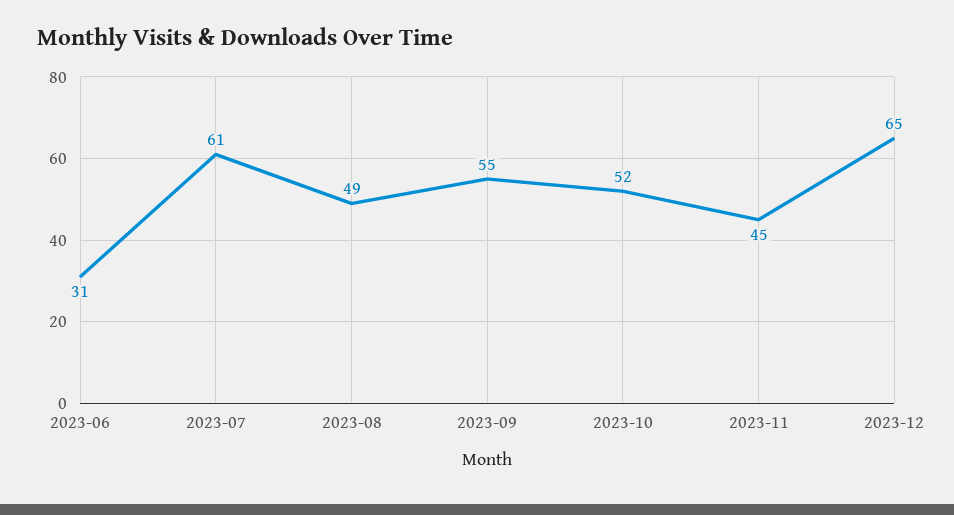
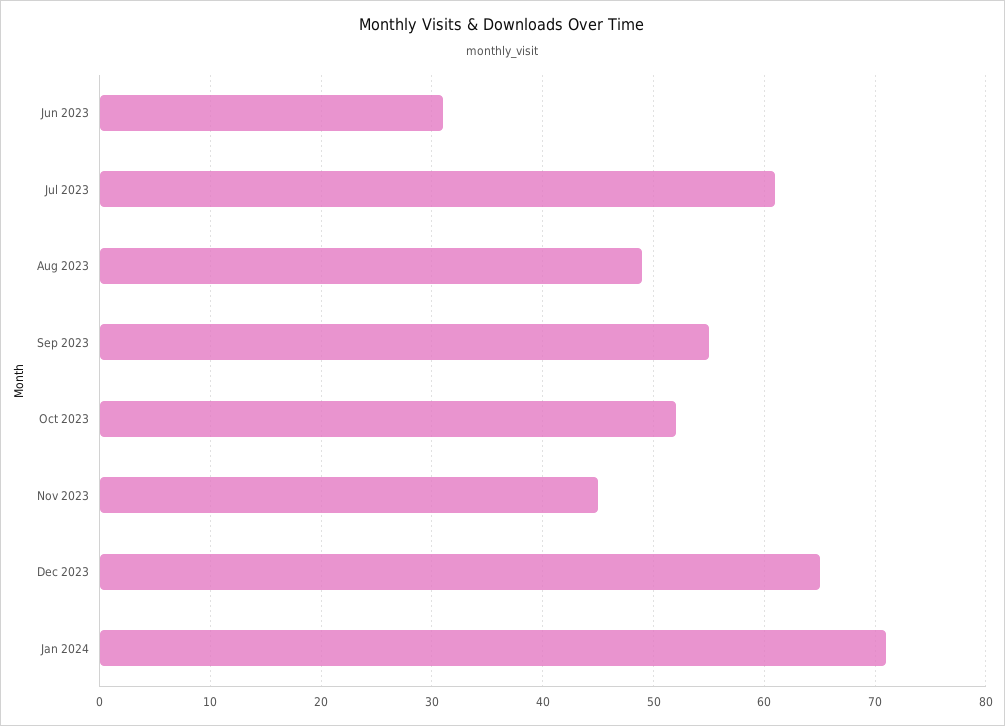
Jan 2024: none -> 71

